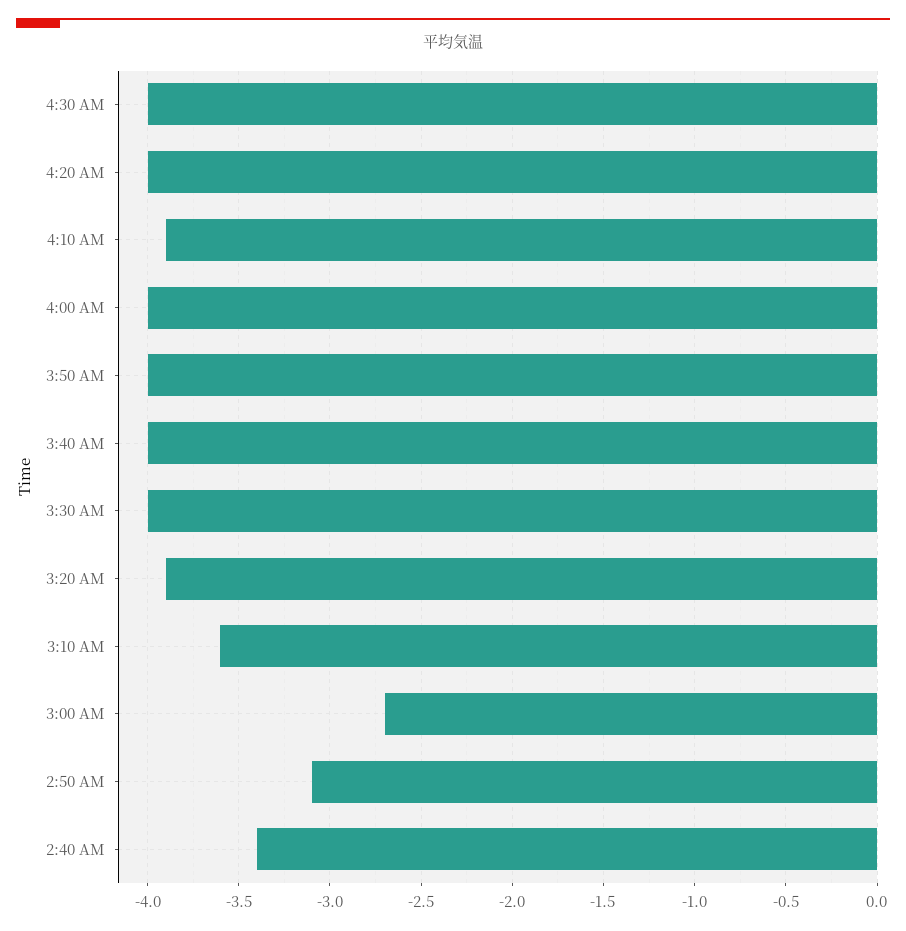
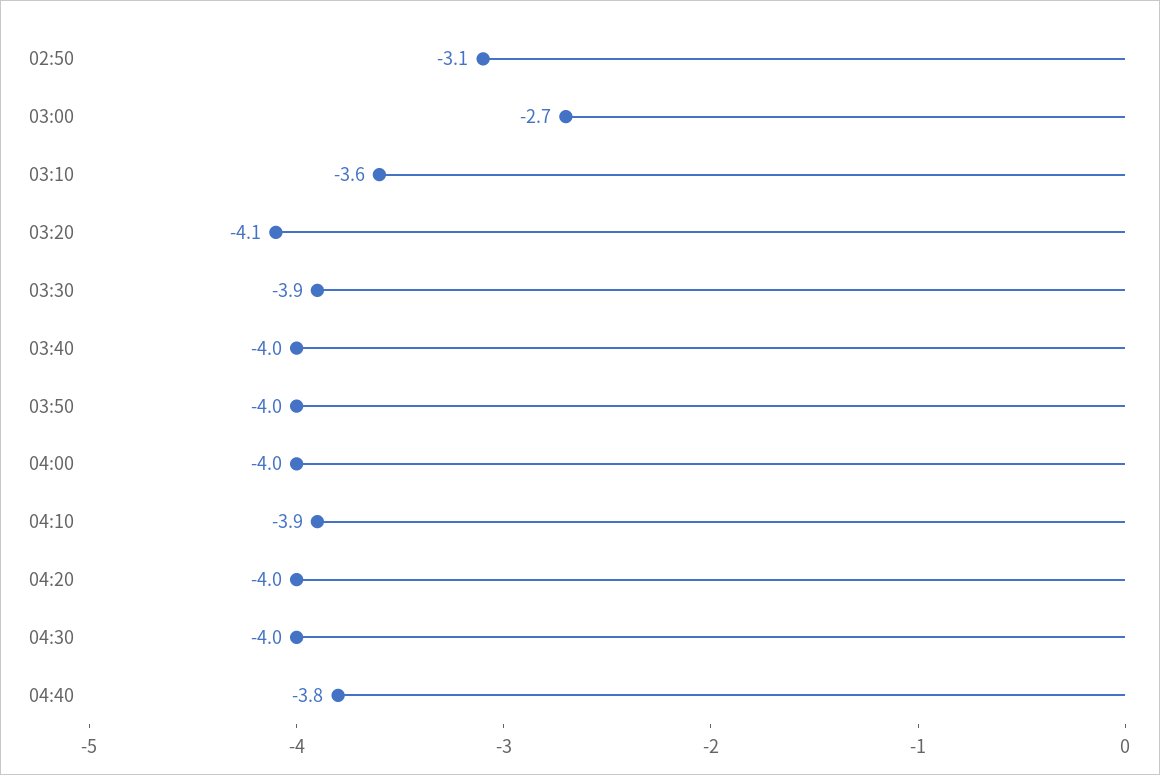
3:30 AM: -4 -> -3.9
3:20 AM: -3.9 -> -4.1
2:40 AM: -3.4 -> none
04:40: none -> -3.8

